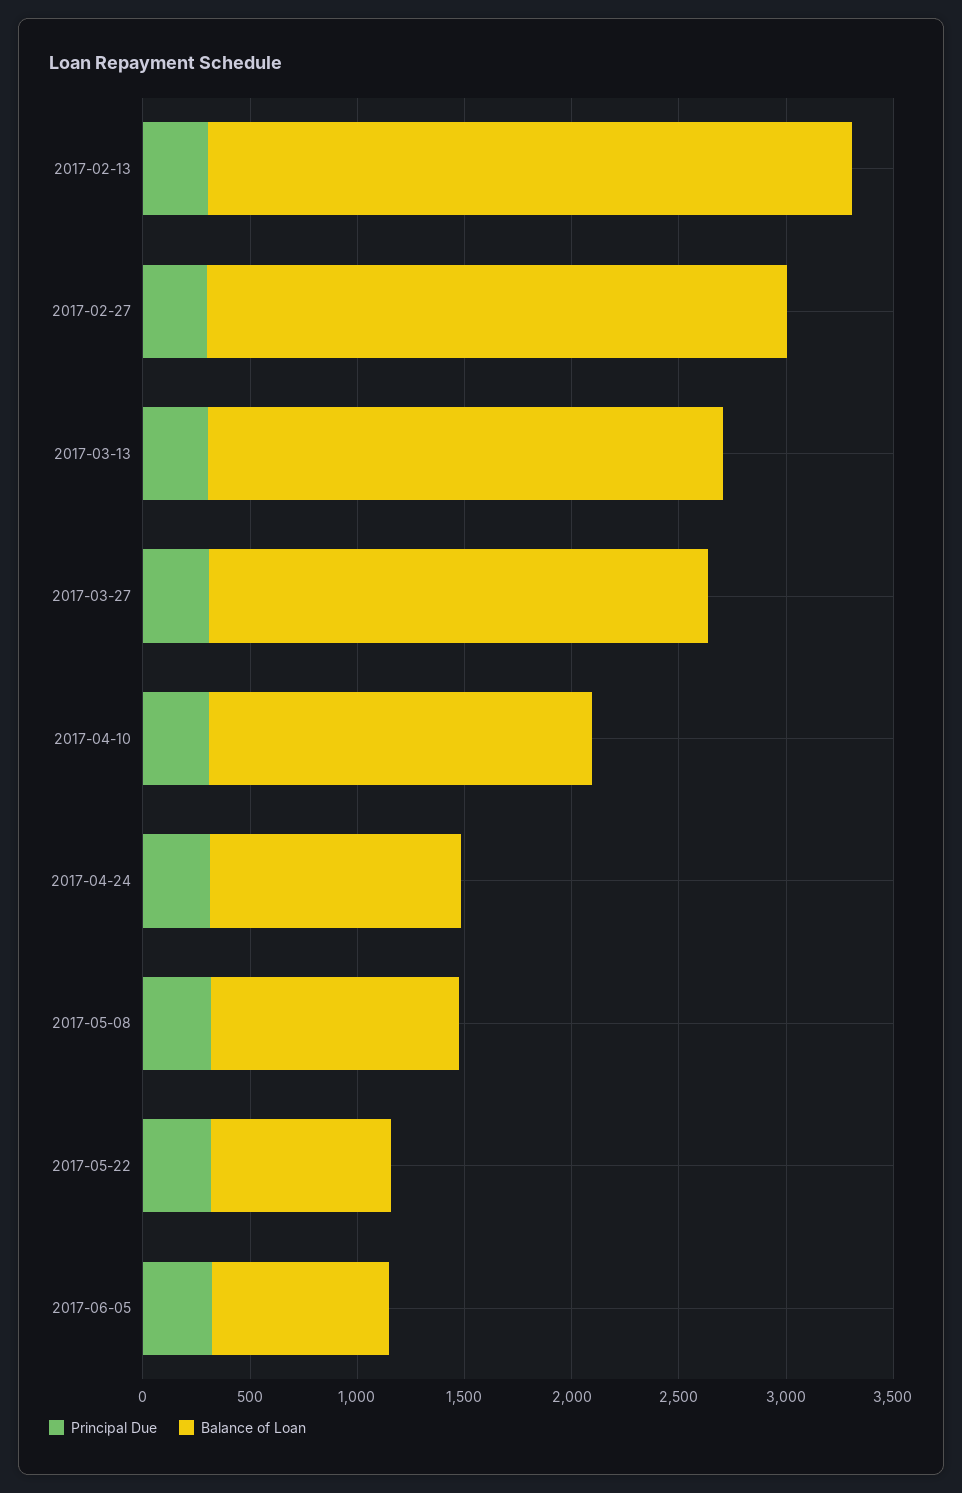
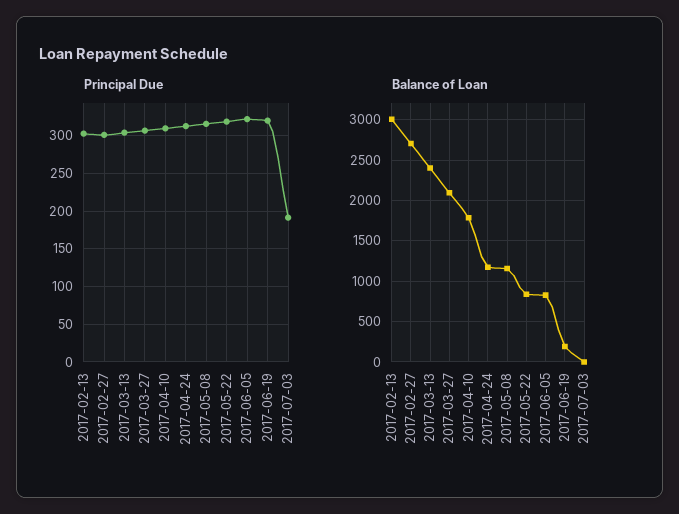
Balance of Loan, 2017-03-27: 2300 -> 2100
Principal Due, 2017-06-19: none -> 320
Principal Due, 2017-07-03: none -> 190
Balance of Loan, 2017-06-19: none -> 200
Balance of Loan, 2017-07-03: none -> 0

